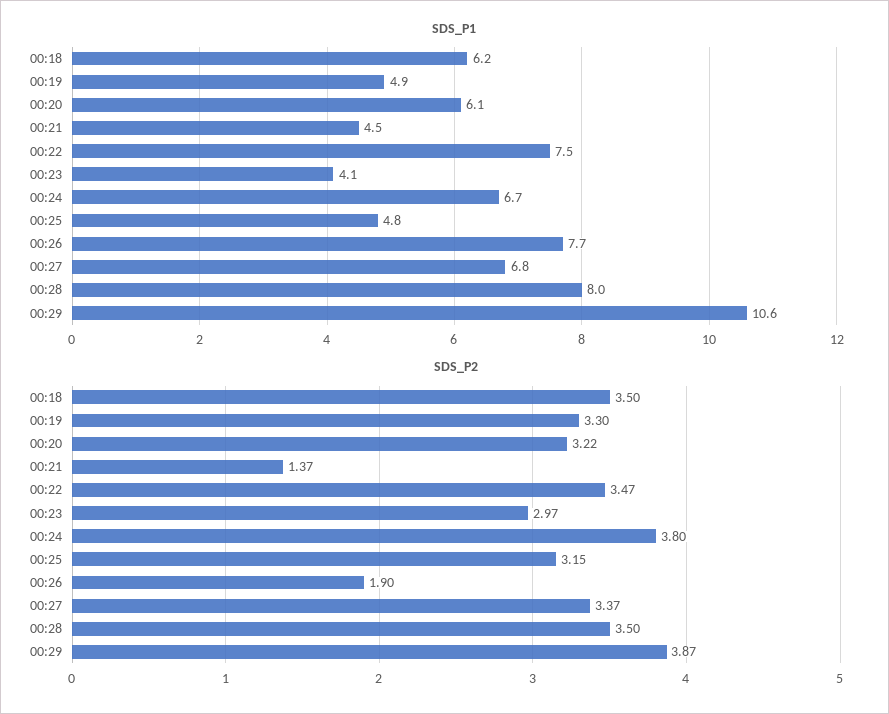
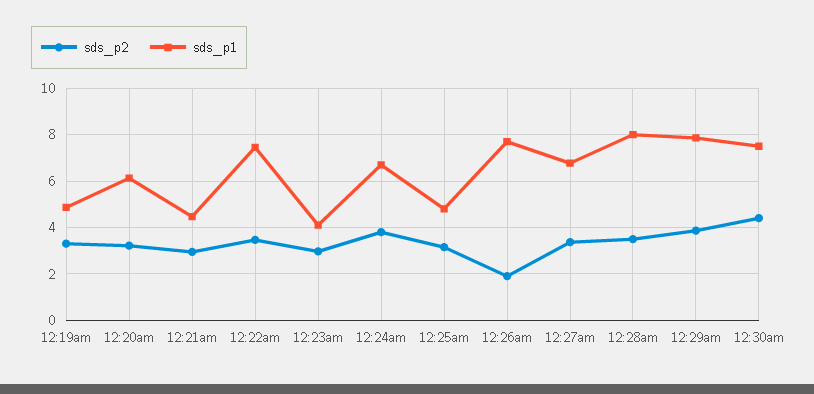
SDS_P1, 00:18: 6.2 -> none
SDS_P1, 00:29: 10.6 -> 8
SDS_P2, 00:18: 3.5 -> none
SDS_P2, 00:21: 1.37 -> 3
SDS_P2, 12:30am: none -> 4.5
SDS_P1, 12:30am: none -> 7.5

